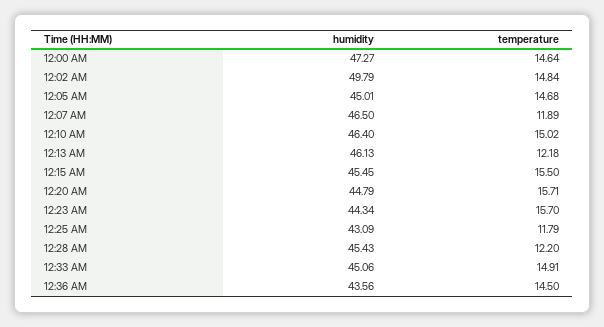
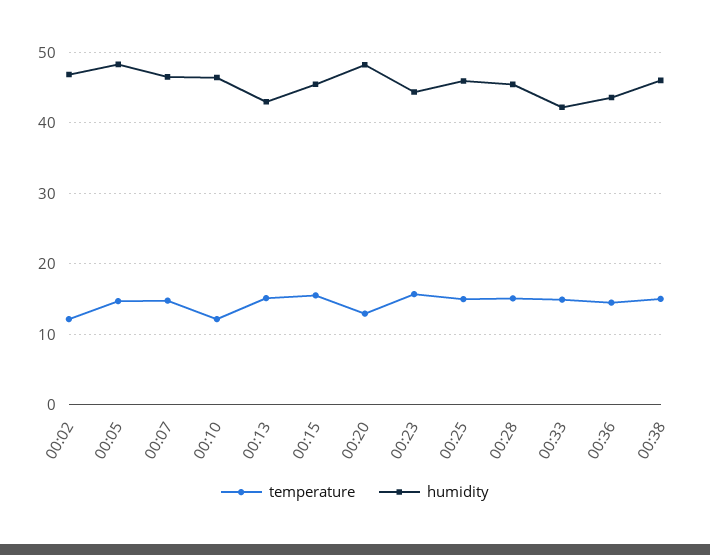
humidity, 12:00 AM: 47.27 -> none
temperature, 12:00 AM: 14.64 -> none
humidity, 12:02 AM: 49.79 -> 47
temperature, 12:02 AM: 14.84 -> 12
humidity, 12:05 AM: 45.01 -> 48
temperature, 12:07 AM: 11.89 -> 15
temperature, 12:10 AM: 15.02 -> 12
humidity, 12:13 AM: 46.13 -> 43
temperature, 12:13 AM: 12.18 -> 15
humidity, 12:20 AM: 44.79 -> 48
temperature, 12:20 AM: 15.71 -> 13
humidity, 12:25 AM: 43.09 -> 46
temperature, 12:25 AM: 11.79 -> 15
temperature, 12:28 AM: 12.2 -> 15
humidity, 12:33 AM: 45.06 -> 42
temperature, 00:38: none -> 15
humidity, 00:38: none -> 46

